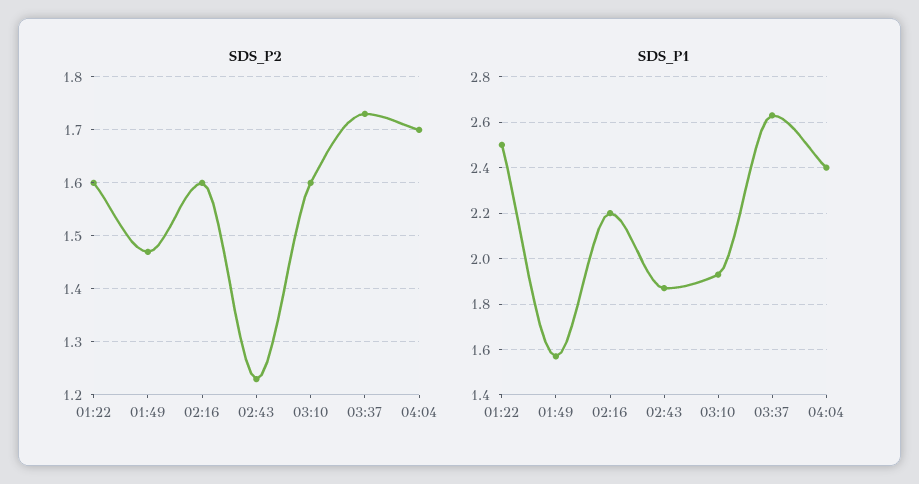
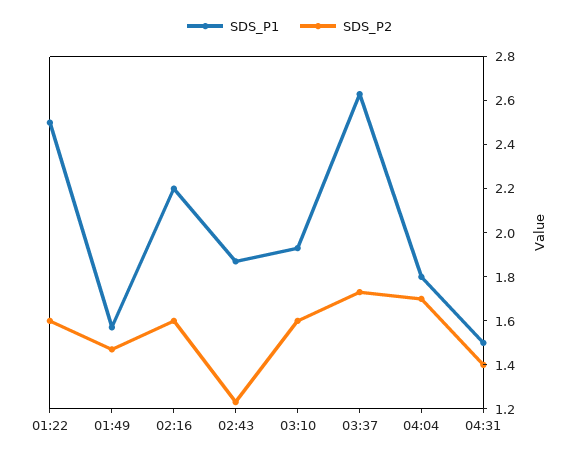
SDS_P1, 04:04: 2.4 -> 1.8
SDS_P1, 04:31: none -> 1.5
SDS_P2, 04:31: none -> 1.4

